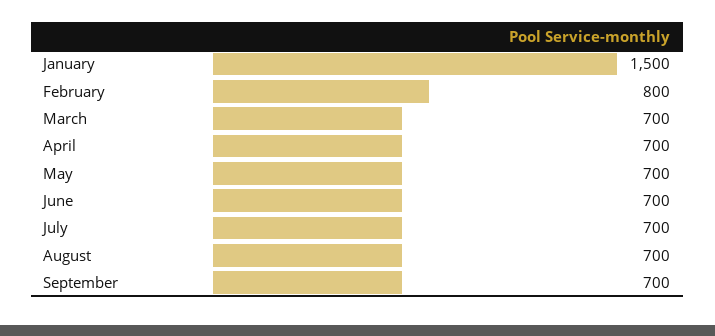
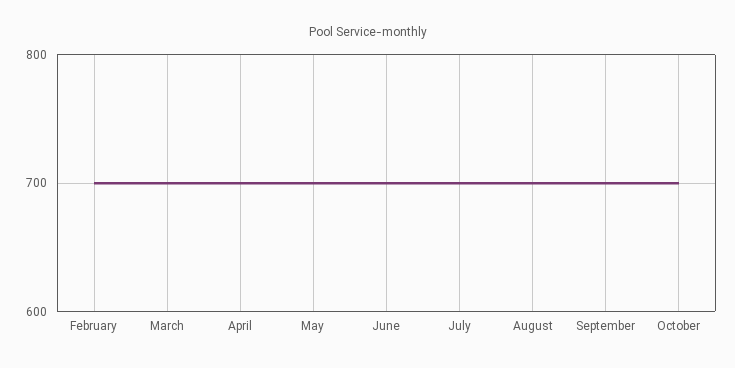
January: 1500 -> none
February: 800 -> 700
October: none -> 700

